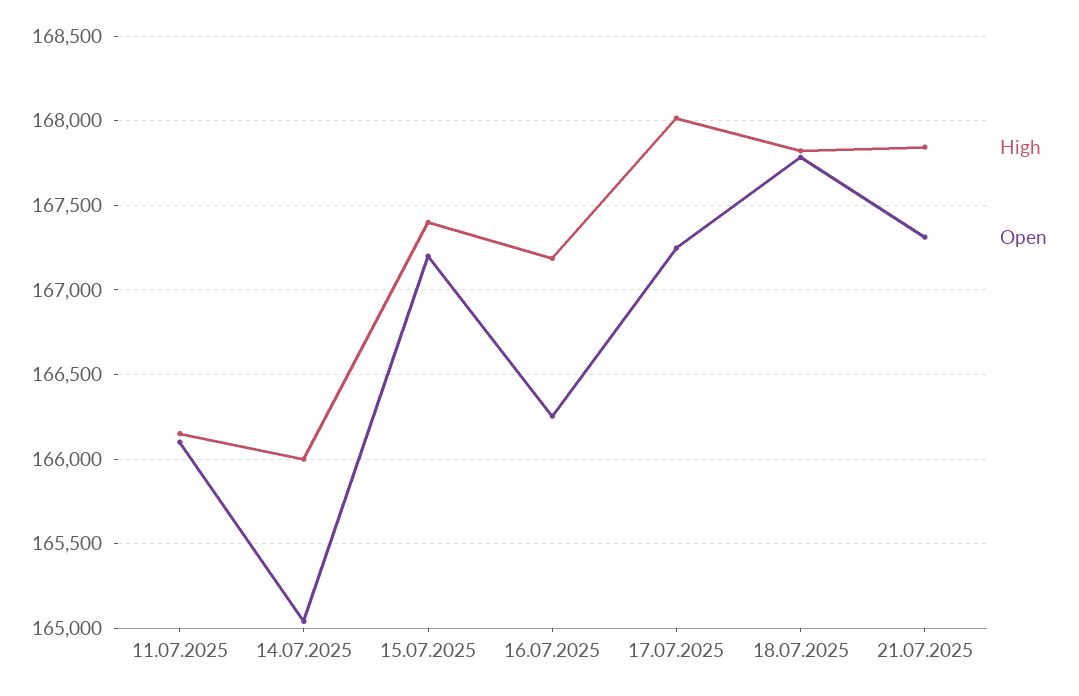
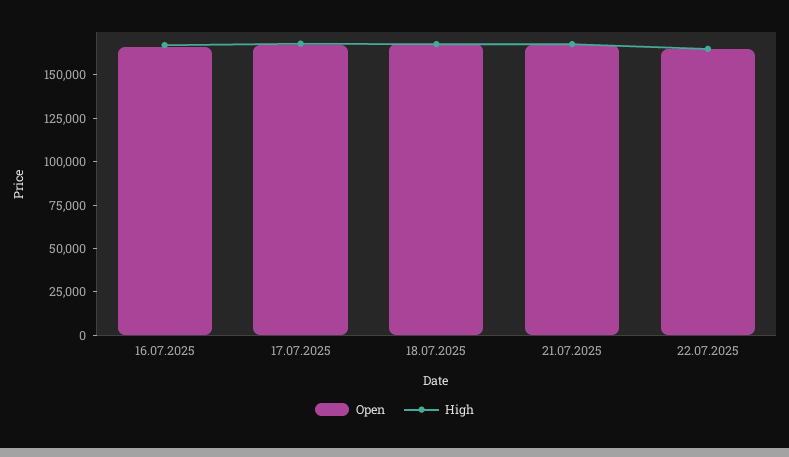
High, 11.07.2025: 166150 -> none
Open, 11.07.2025: 166100 -> none
High, 14.07.2025: 166000 -> none
Open, 14.07.2025: 165050 -> none
High, 15.07.2025: 167400 -> none
Open, 15.07.2025: 167200 -> none
Open, 22.07.2025: none -> 165000
High, 22.07.2025: none -> 165000

